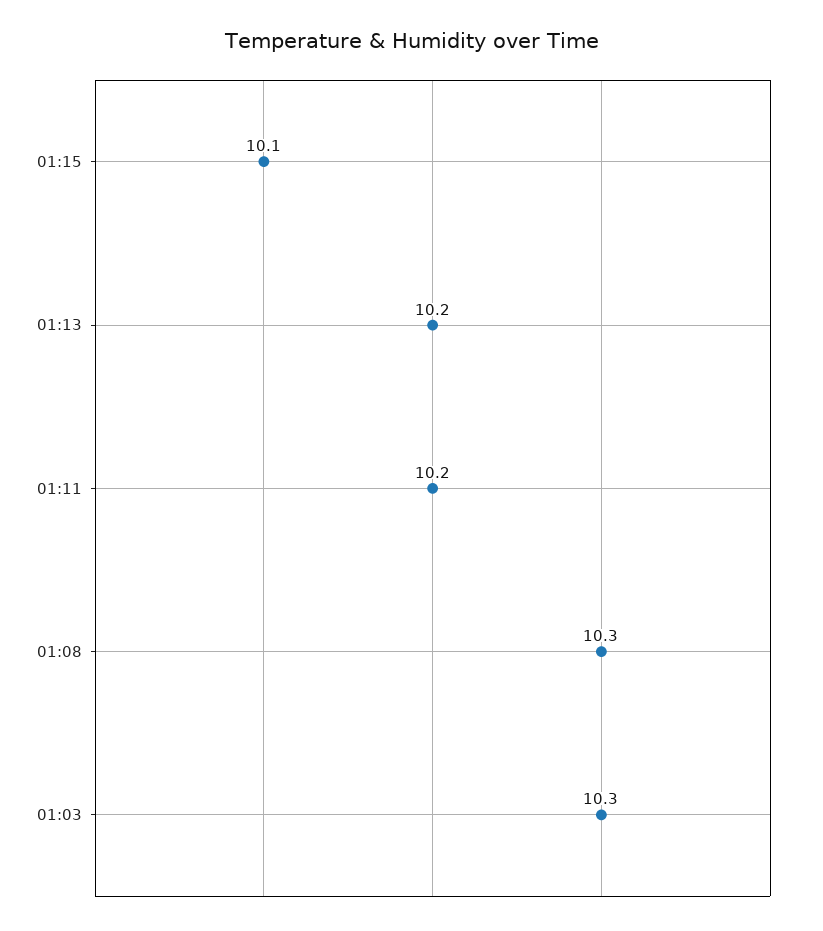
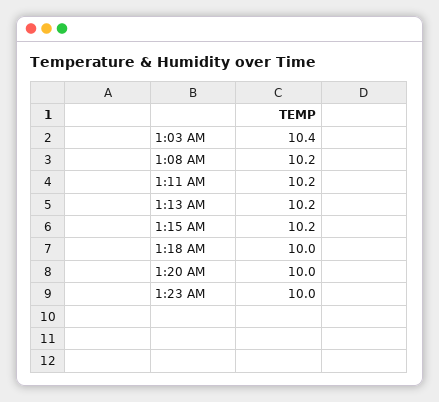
01:15: 10.1 -> 10.2
01:08: 10.3 -> 10.2
01:03: 10.3 -> 10.4
1:18 AM: none -> 10
1:20 AM: none -> 10
1:23 AM: none -> 10

